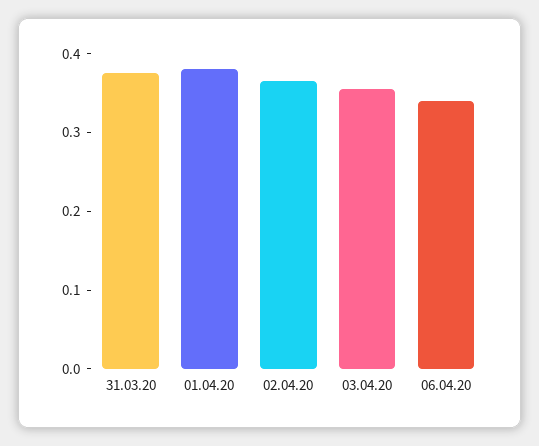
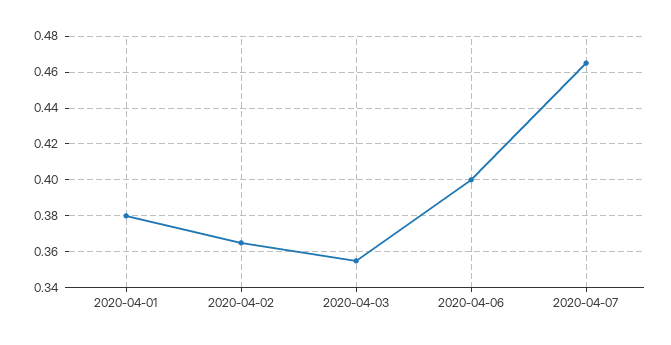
31.03.20: 0.38 -> none
06.04.20: 0.34 -> 0.4
2020-04-07: none -> 0.465

